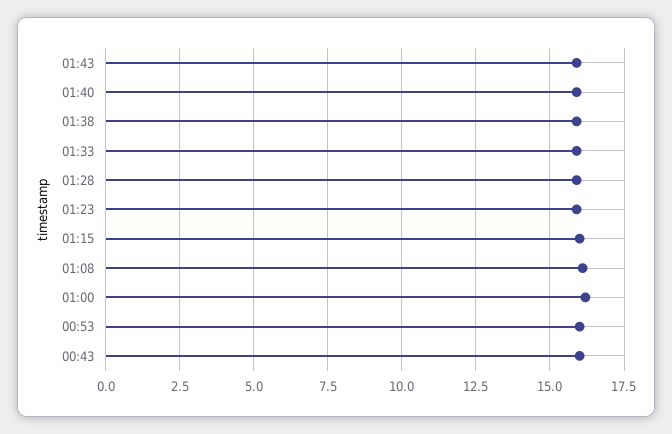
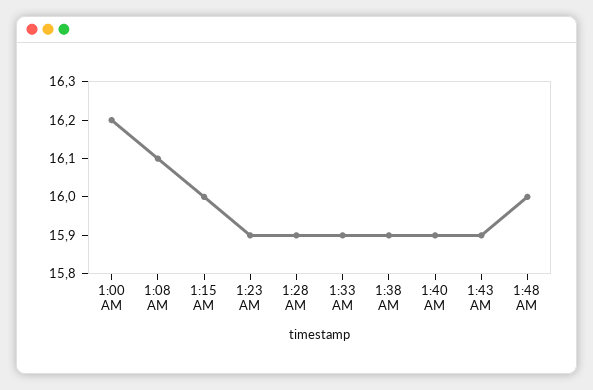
00:53: 16 -> none
00:43: 16 -> none
1:48 AM: none -> 16

